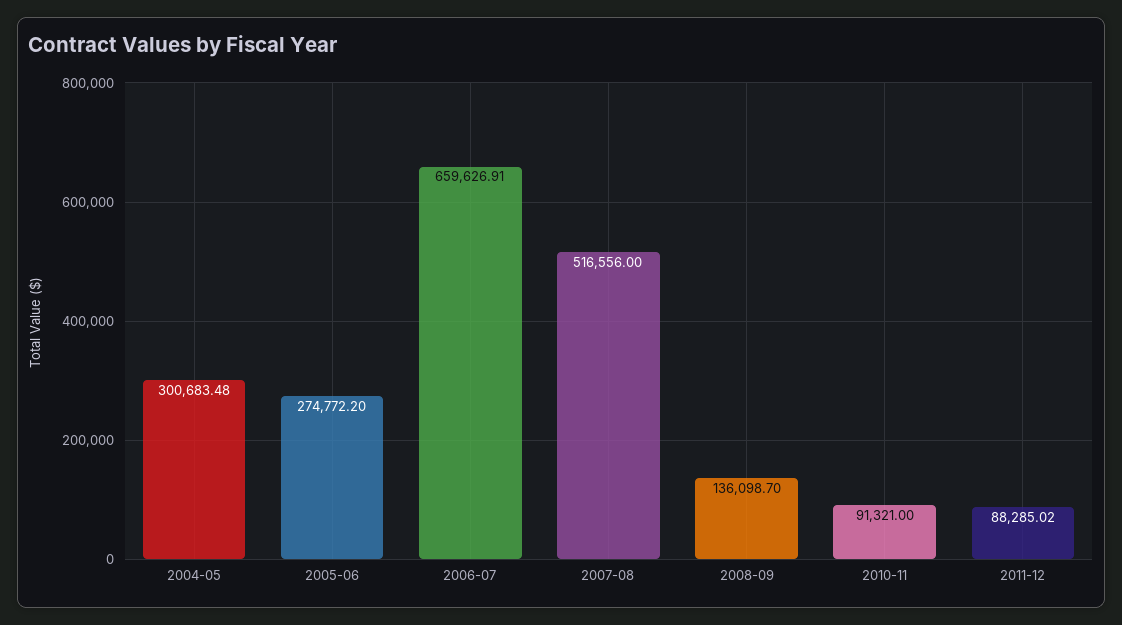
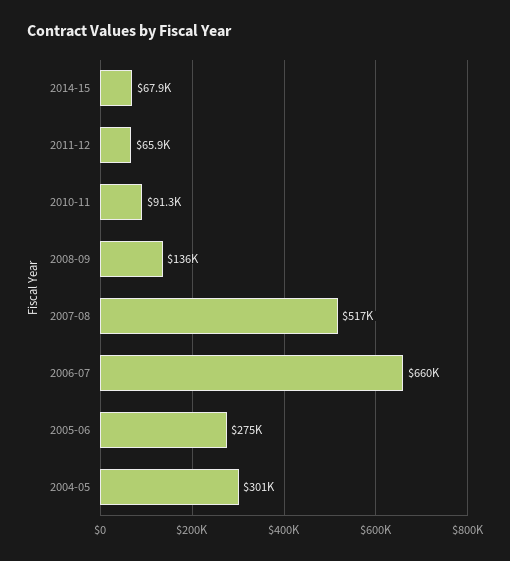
2011-12: 88285.02 -> 65900
2014-15: none -> 67900

